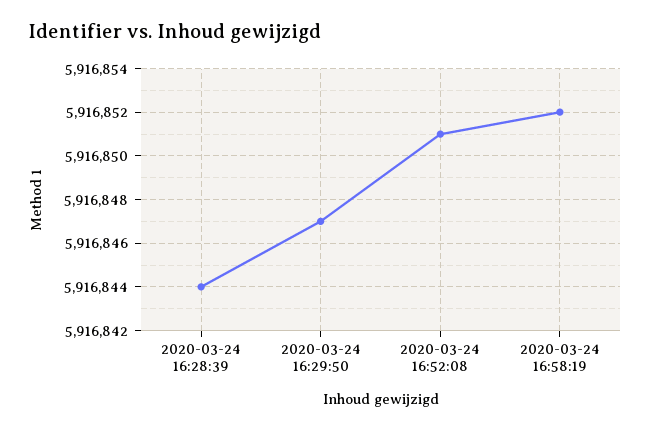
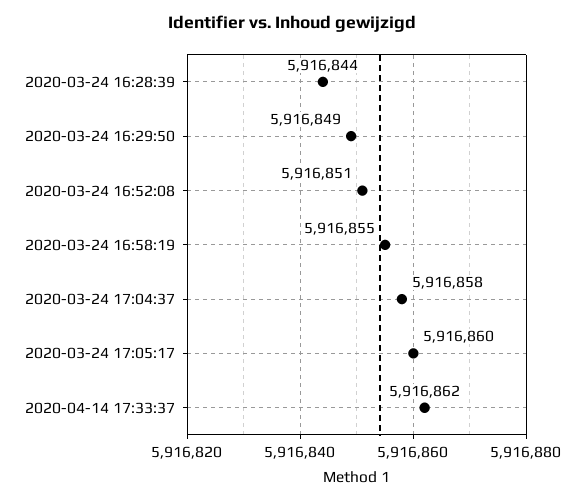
2020-03-24 16:29:50: 5916847 -> 5916849
2020-03-24 16:58:19: 5916852 -> 5916855
2020-03-24 17:04:37: none -> 5916858
2020-03-24 17:05:17: none -> 5916860
2020-04-14 17:33:37: none -> 5916862

